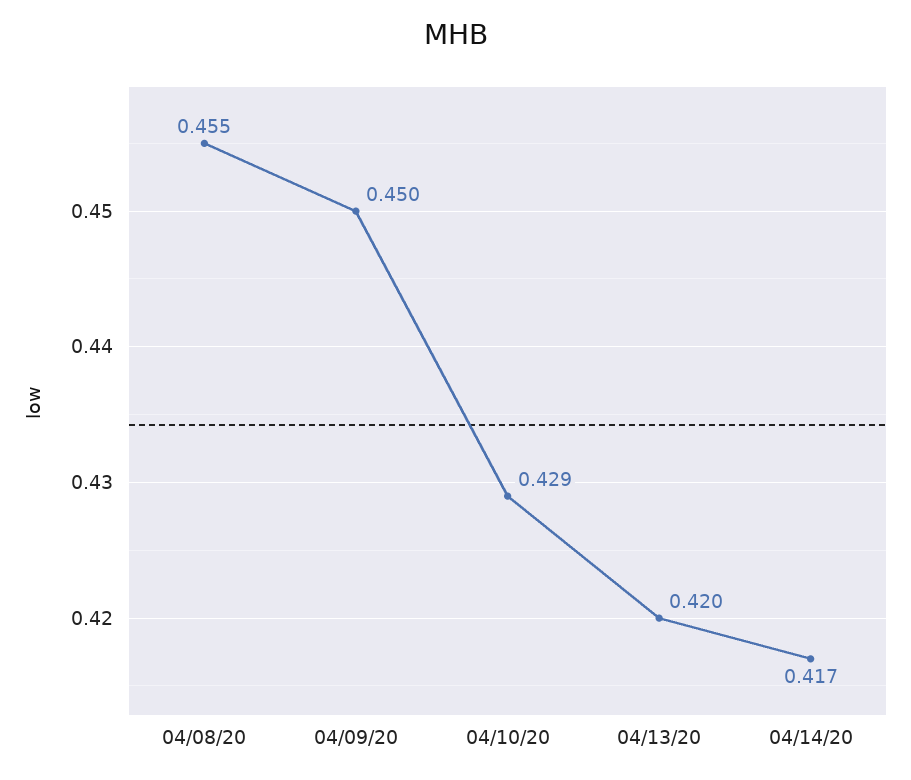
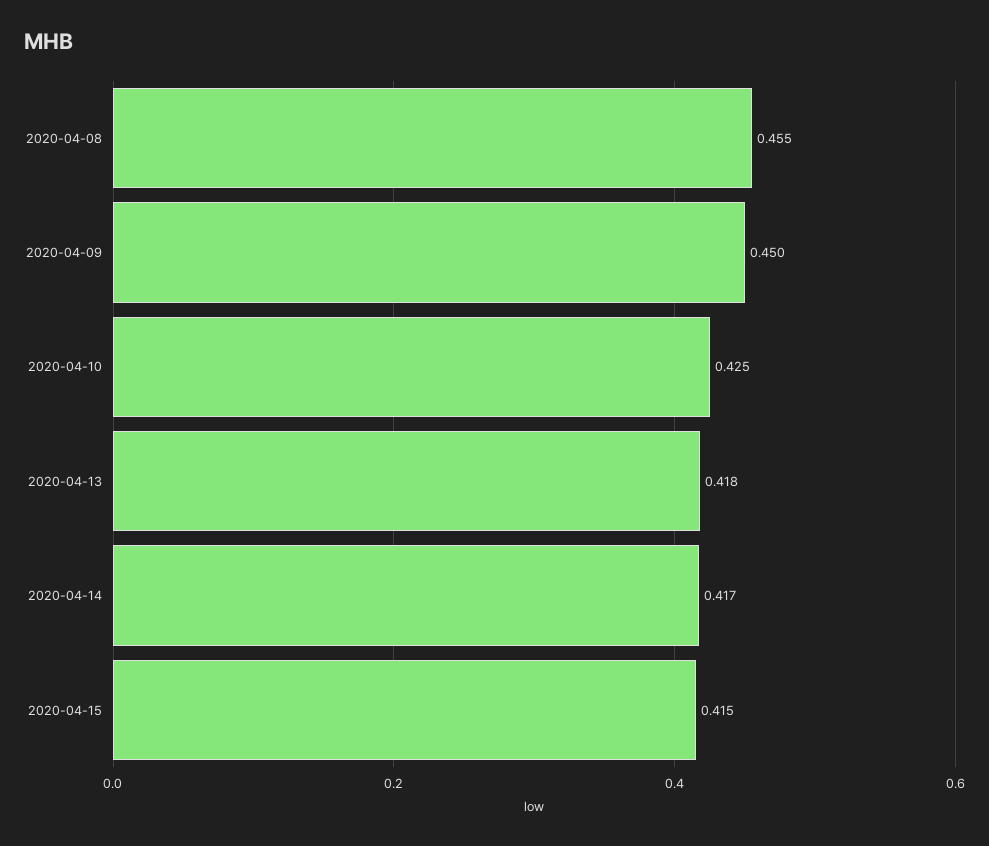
04/10/20: 0.429 -> 0.425
04/13/20: 0.42 -> 0.418
2020-04-15: none -> 0.415

